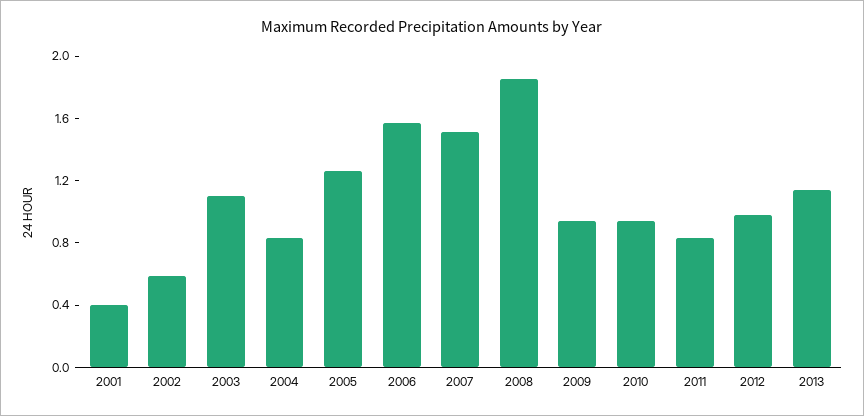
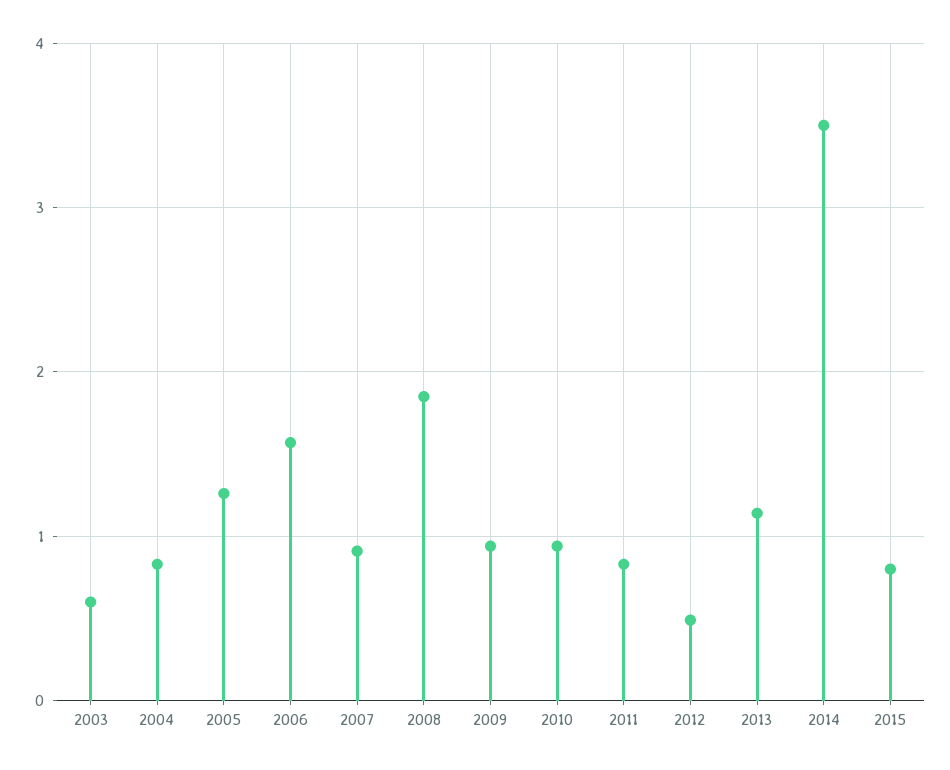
2001: 0.4 -> none
2002: 0.6 -> none
2003: 1.1 -> 0.6
2007: 1.5 -> 0.9
2012: 1 -> 0.5
2014: none -> 3.5
2015: none -> 0.8

